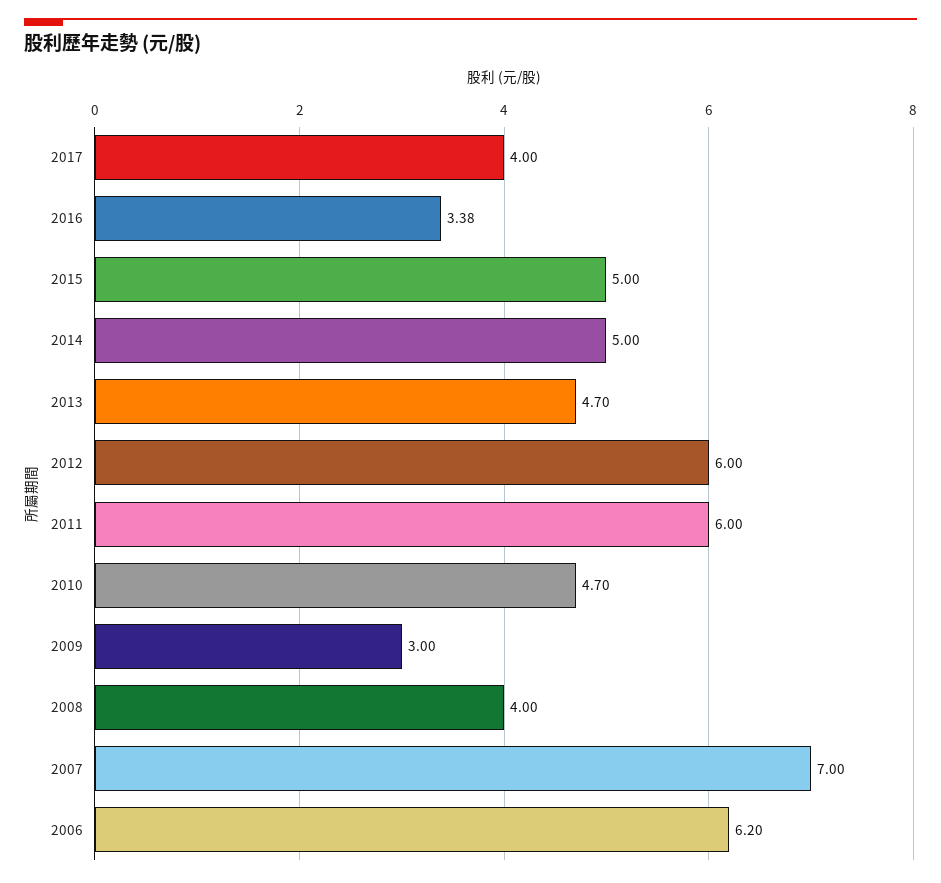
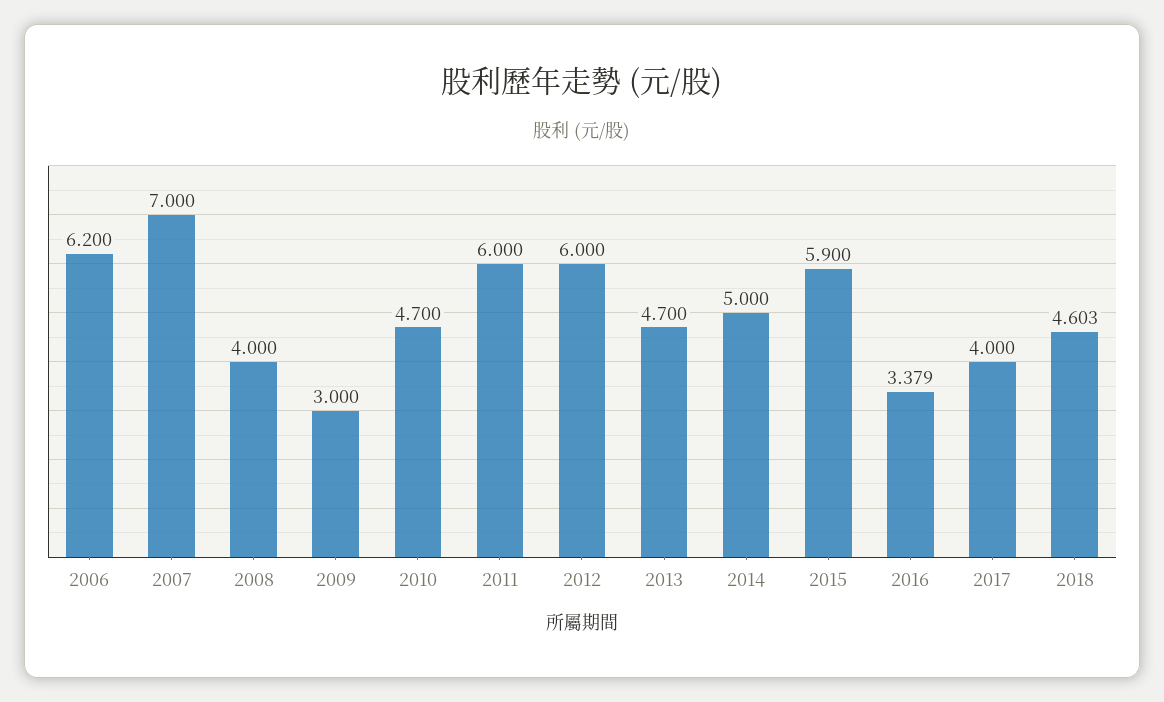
2015: 5 -> 5.9
2018: none -> 4.603

